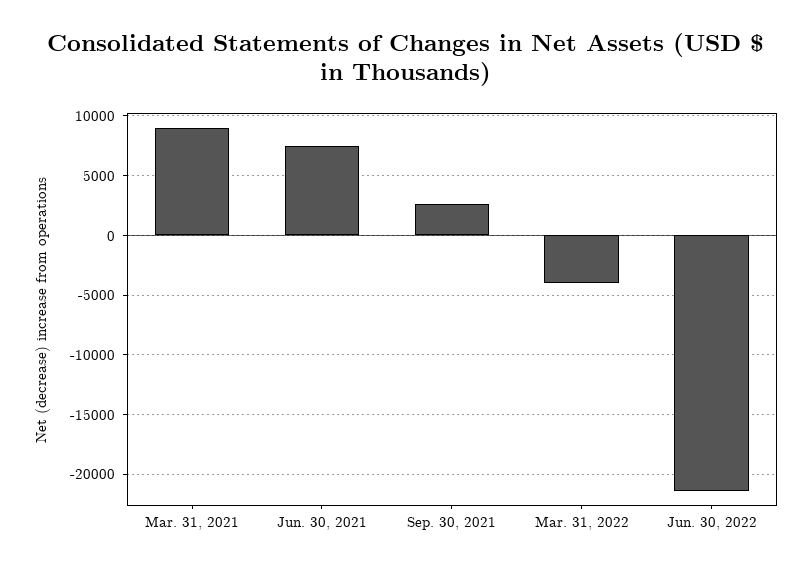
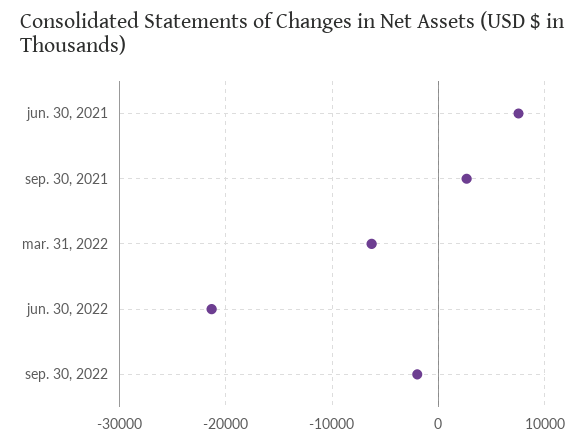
Mar. 31, 2021: 9000 -> none
Mar. 31, 2022: -4000 -> -6000
sep. 30, 2022: none -> -2000

